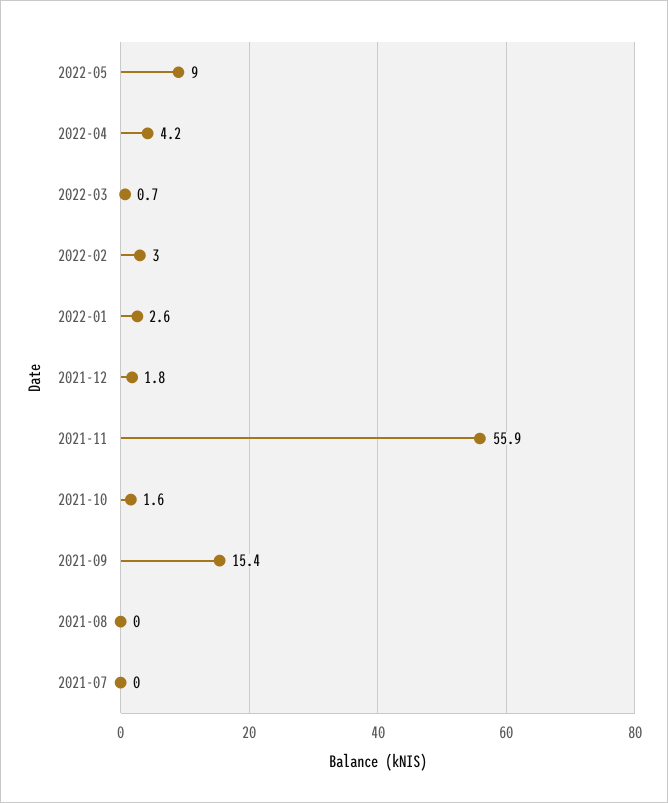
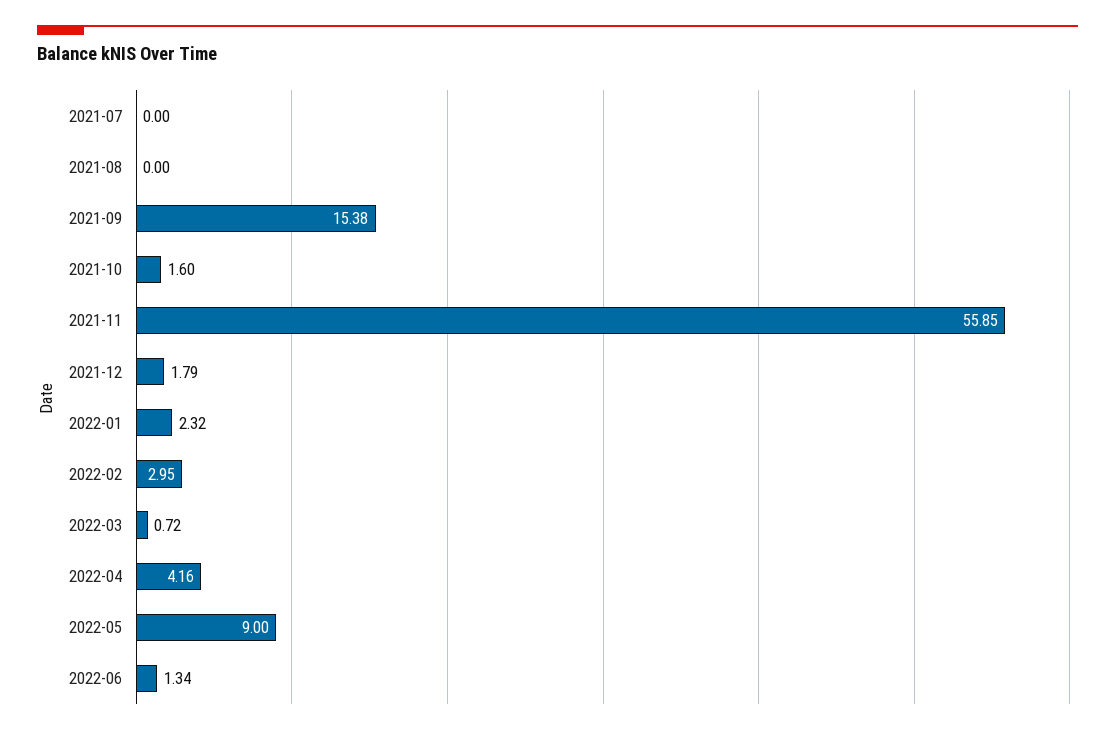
2022-01: 2.6 -> 2.32
2022-06: none -> 1.34

